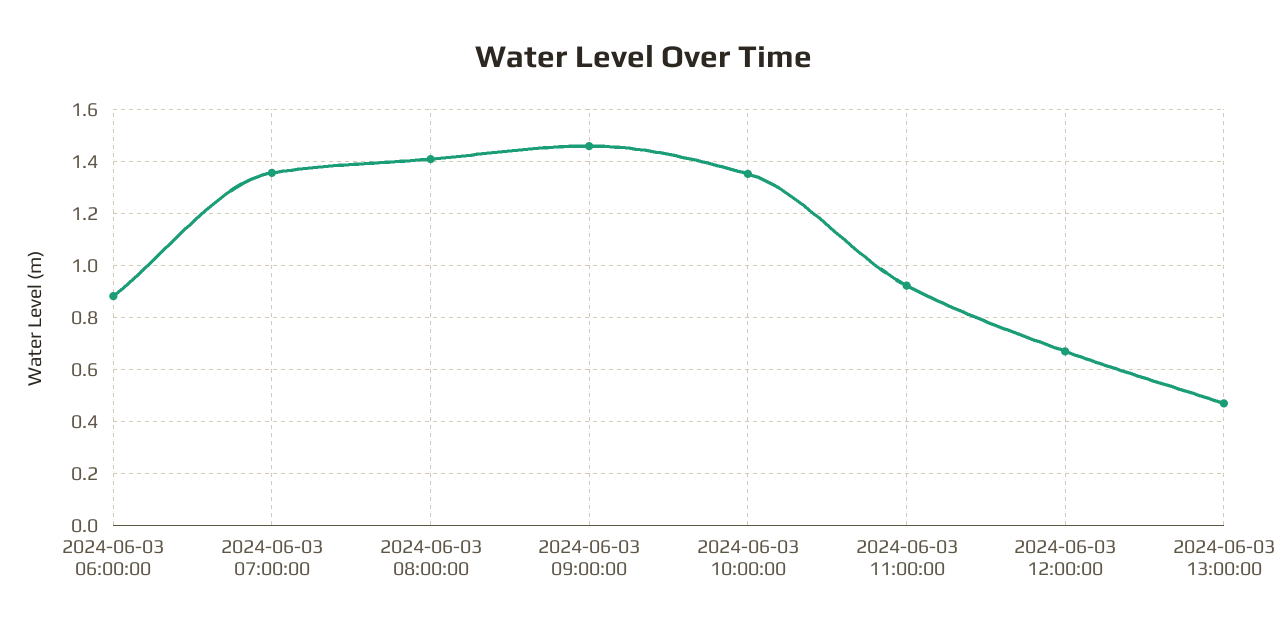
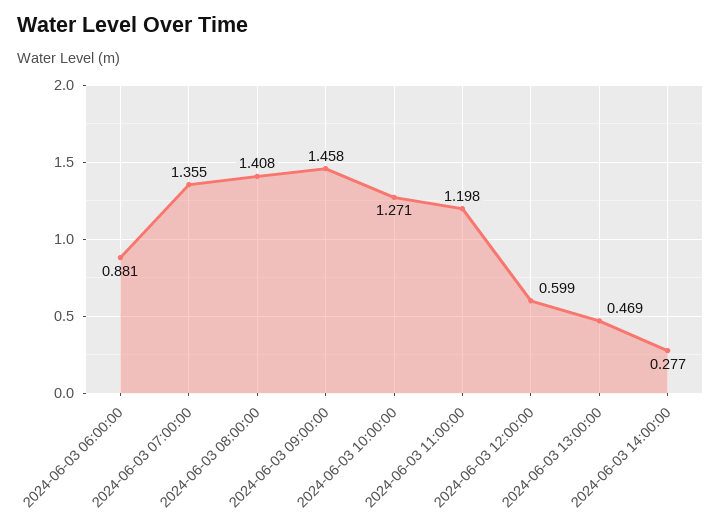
2024-06-03 10:00:00: 1.35 -> 1.271
2024-06-03 11:00:00: 0.925 -> 1.198
2024-06-03 12:00:00: 0.675 -> 0.599
2024-06-03 14:00:00: none -> 0.277

